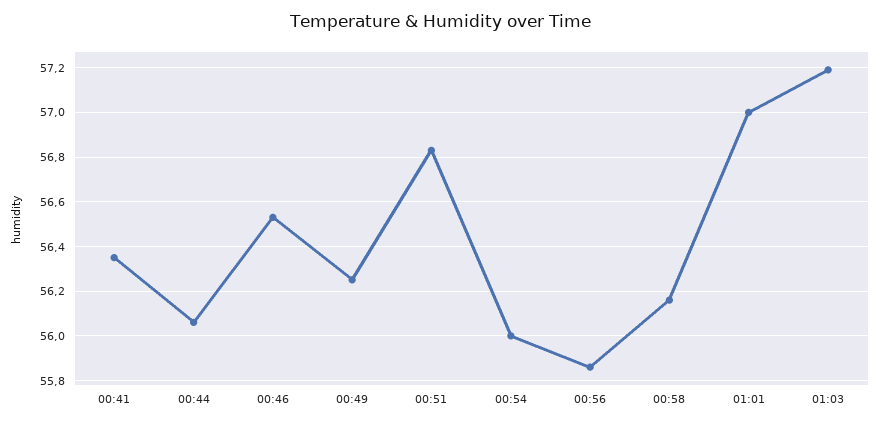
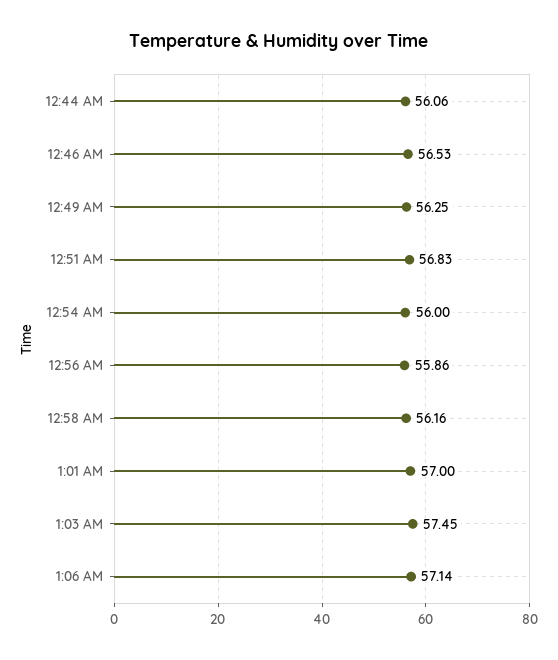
00:41: 56.35 -> none
01:03: 57.2 -> 57.45
1:06 AM: none -> 57.14

